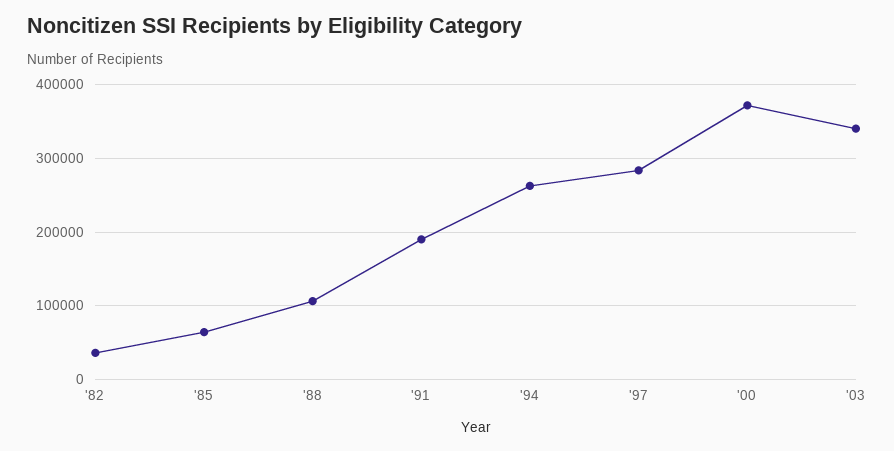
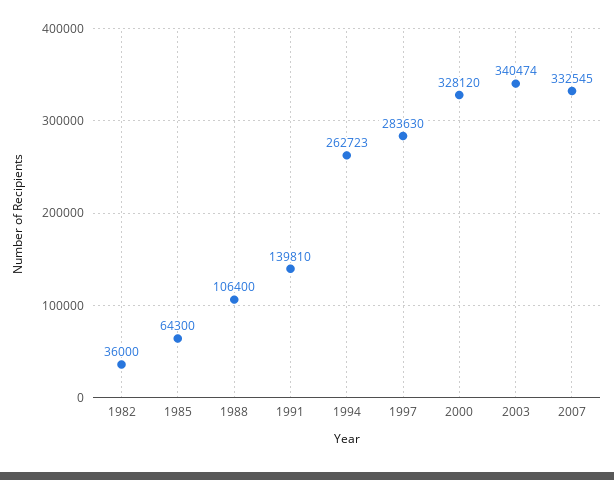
'91: 190000 -> 139810
'00: 370000 -> 328120
2007: none -> 332545

